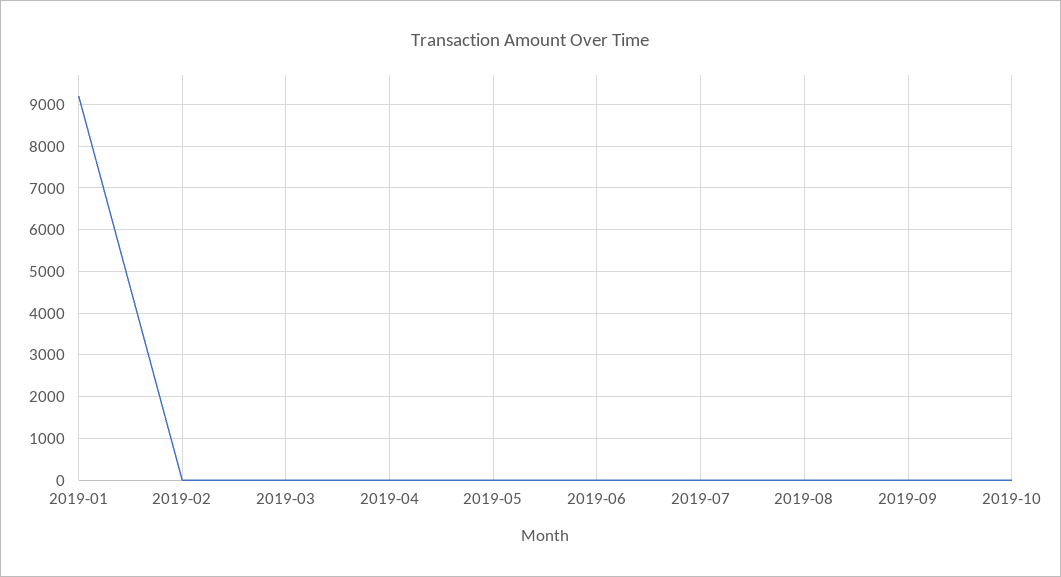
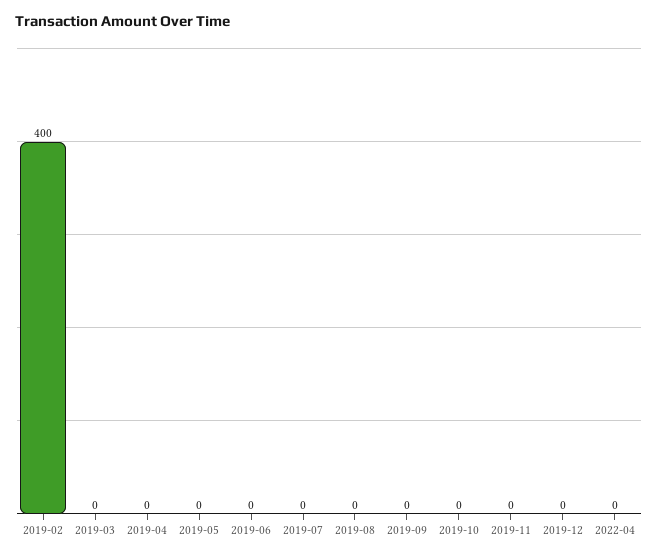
2019-01: 9200 -> none
2019-02: 0 -> 400
2019-11: none -> 0
2019-12: none -> 0
2022-04: none -> 0

